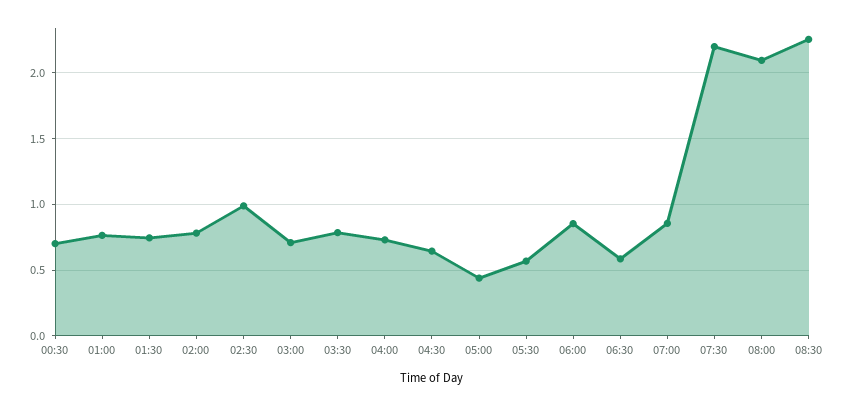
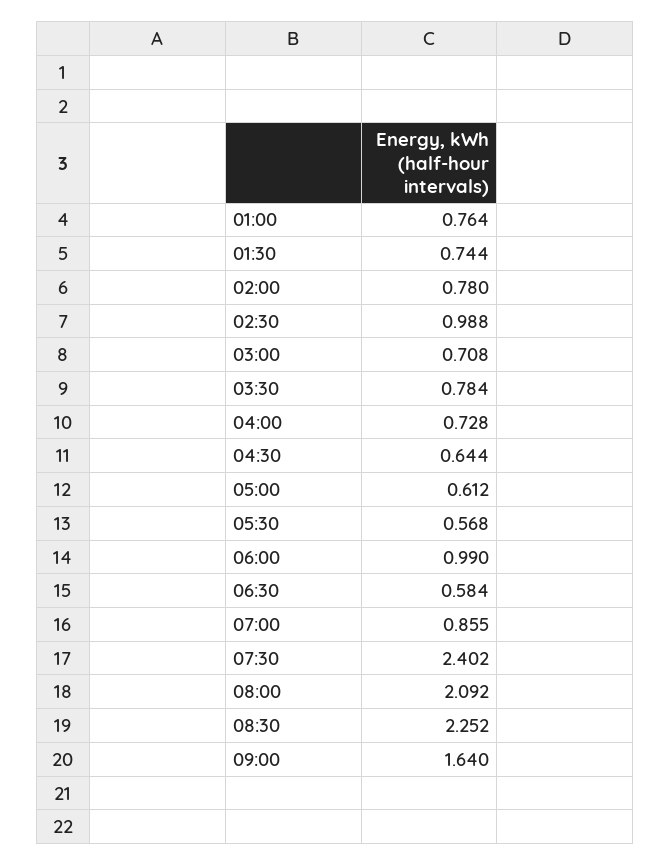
00:30: 0.7 -> none
05:00: 0.45 -> 0.612
06:00: 0.85 -> 0.99
07:30: 2.2 -> 2.402
09:00: none -> 1.64

